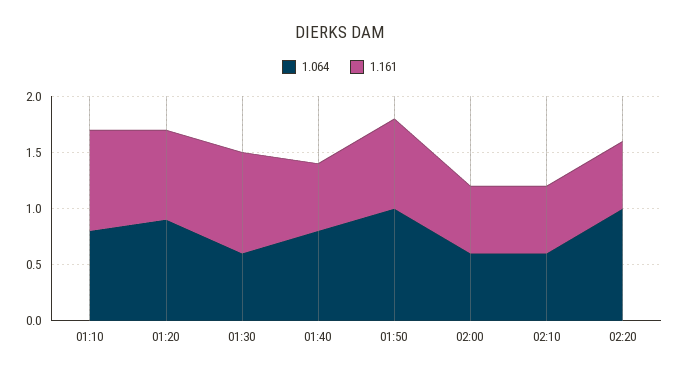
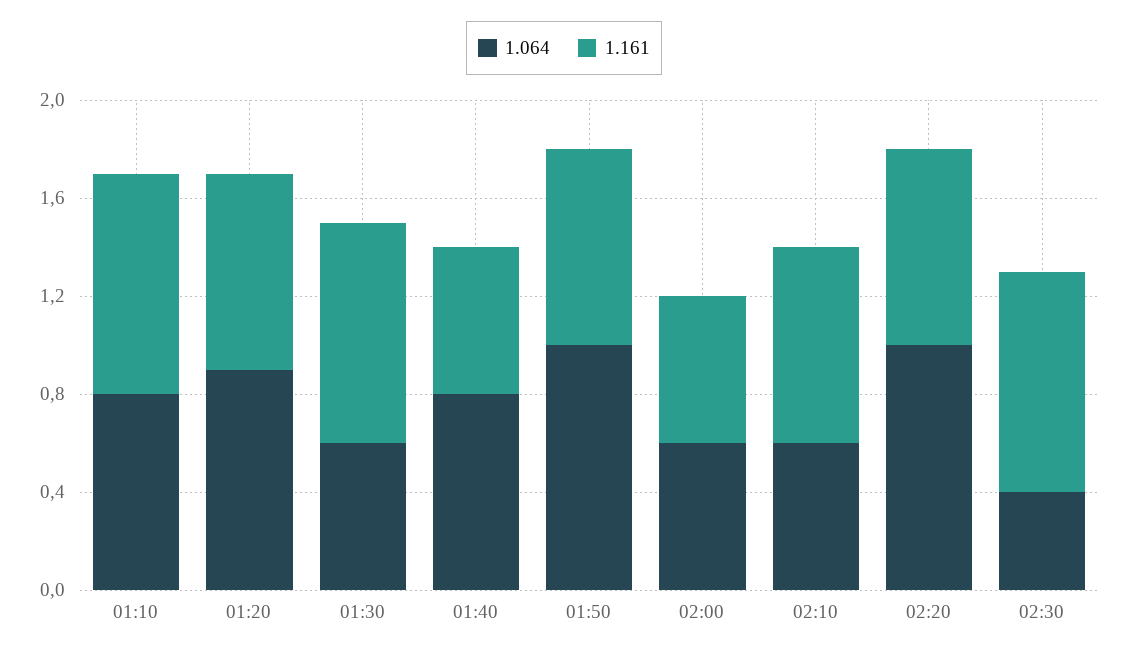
1.161, 02:10: 0.6 -> 0.8
1.161, 02:20: 0.6 -> 0.8
1.064, 02:30: none -> 0.4
1.161, 02:30: none -> 0.9

